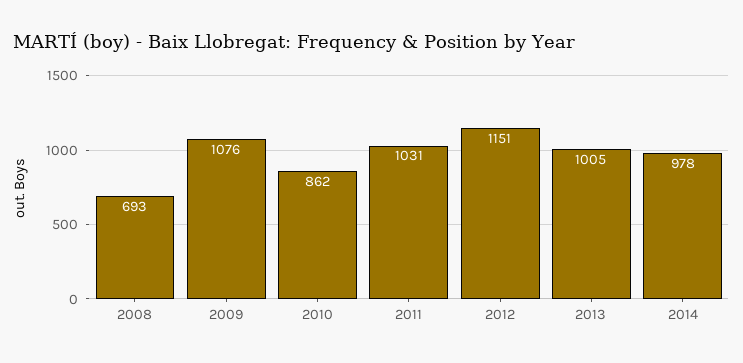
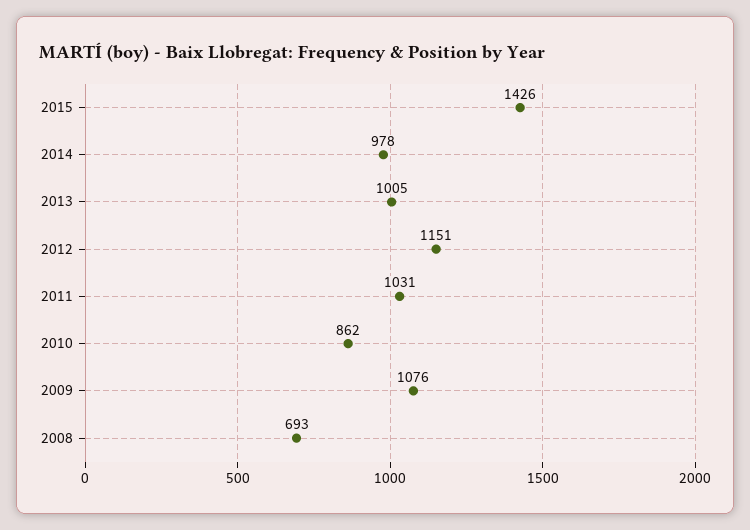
2015: none -> 1426

